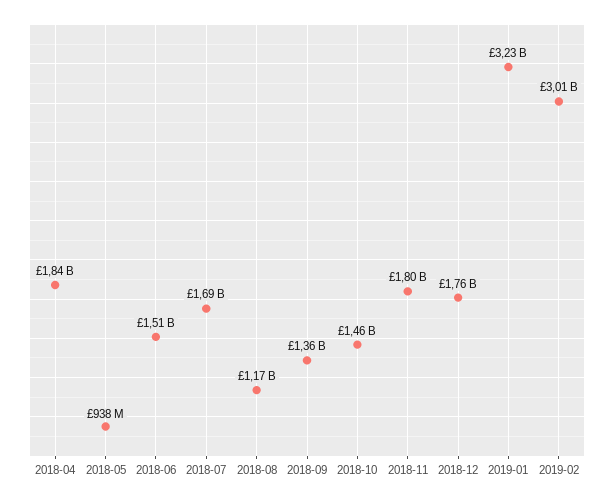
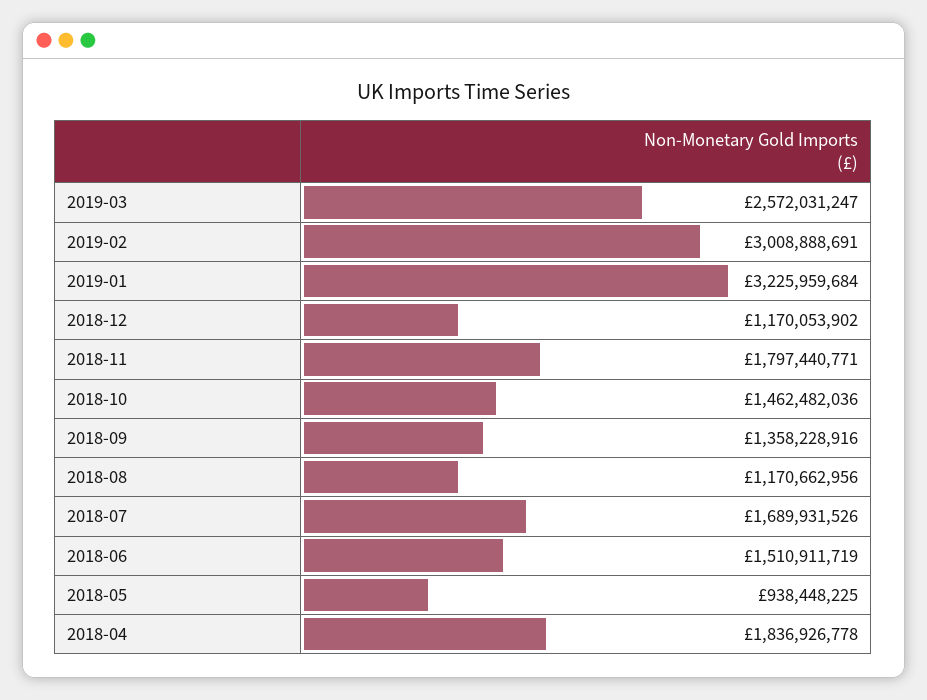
2018-12: 1760000000 -> 1170053902
2019-03: none -> 2572031247

